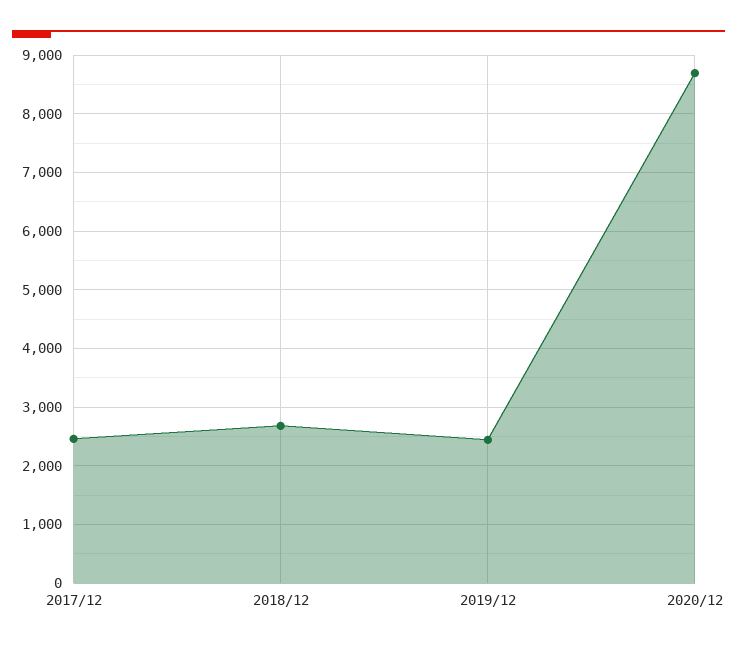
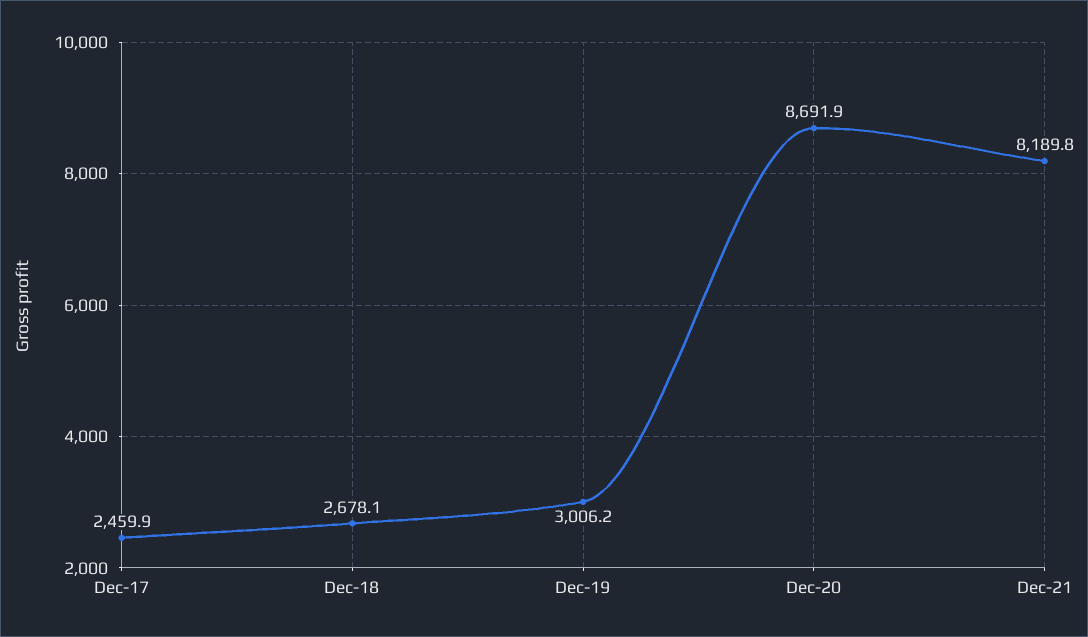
2019/12: 2400 -> 3006.2
Dec-21: none -> 8189.8

